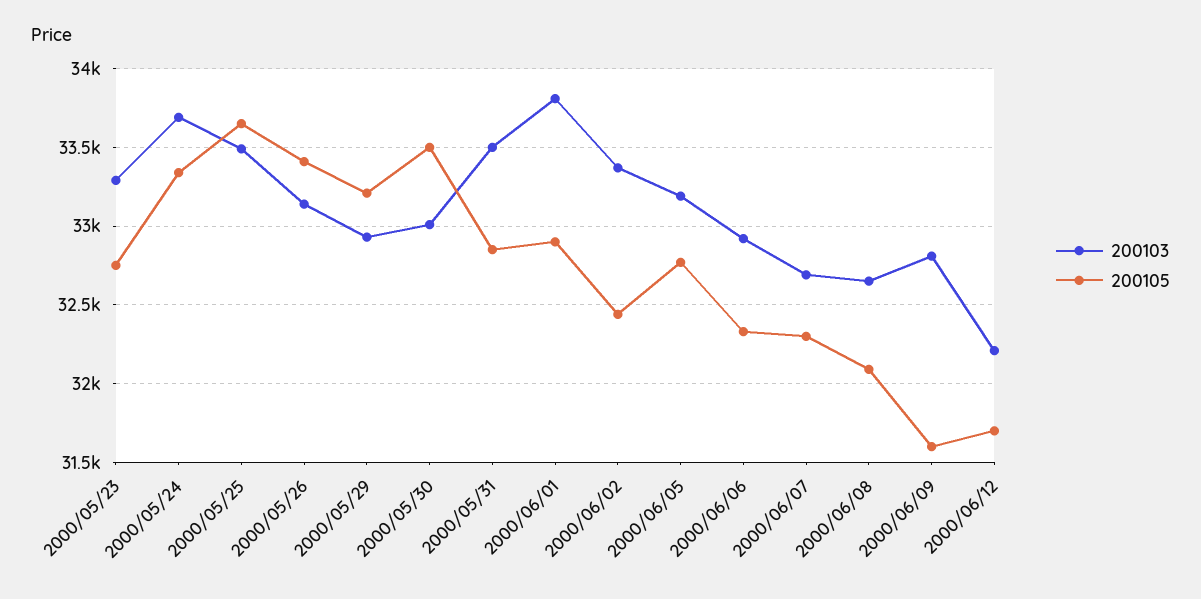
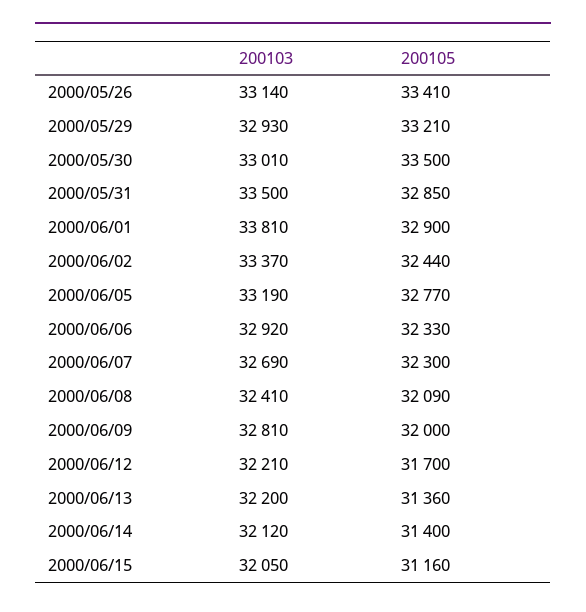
200103, 2000/05/23: 33300 -> none
200105, 2000/05/23: 32750 -> none
200103, 2000/05/24: 33700 -> none
200105, 2000/05/24: 33350 -> none
200103, 2000/05/25: 33500 -> none
200105, 2000/05/25: 33650 -> none
200103, 2000/06/08: 32650 -> 32410
200105, 2000/06/09: 31600 -> 32000
200103, 2000/06/13: none -> 32200
200105, 2000/06/13: none -> 31360
200103, 2000/06/14: none -> 32120
200105, 2000/06/14: none -> 31400
200103, 2000/06/15: none -> 32050
200105, 2000/06/15: none -> 31160

